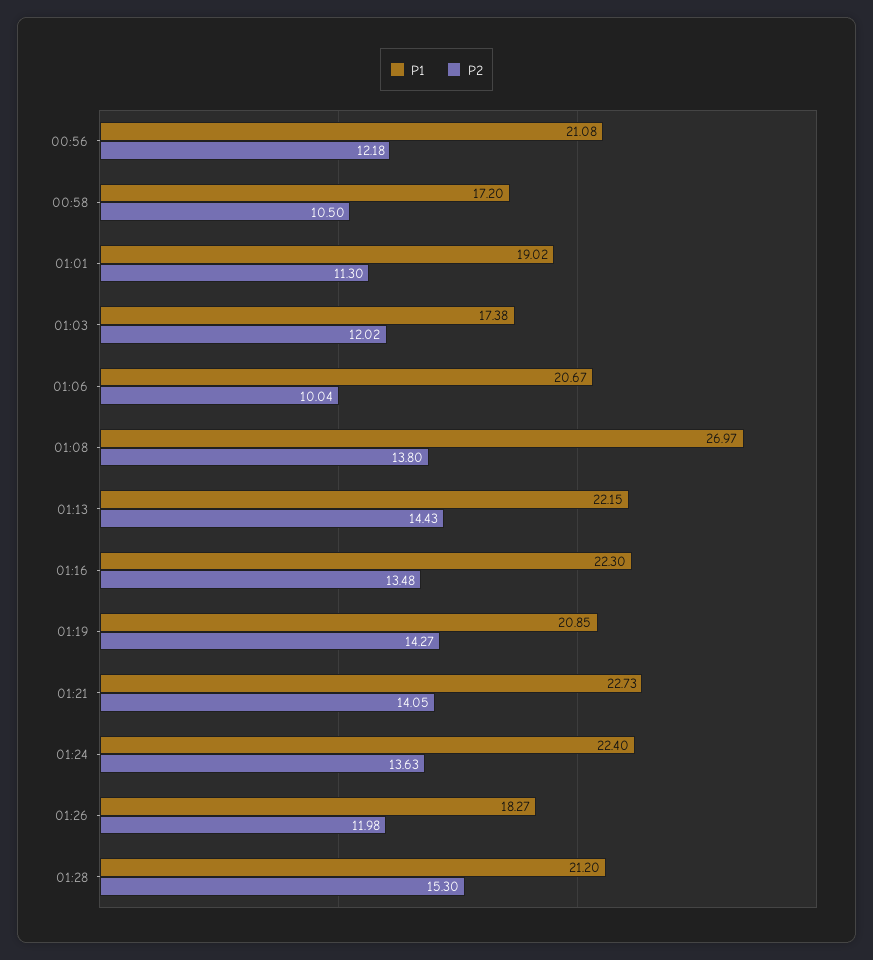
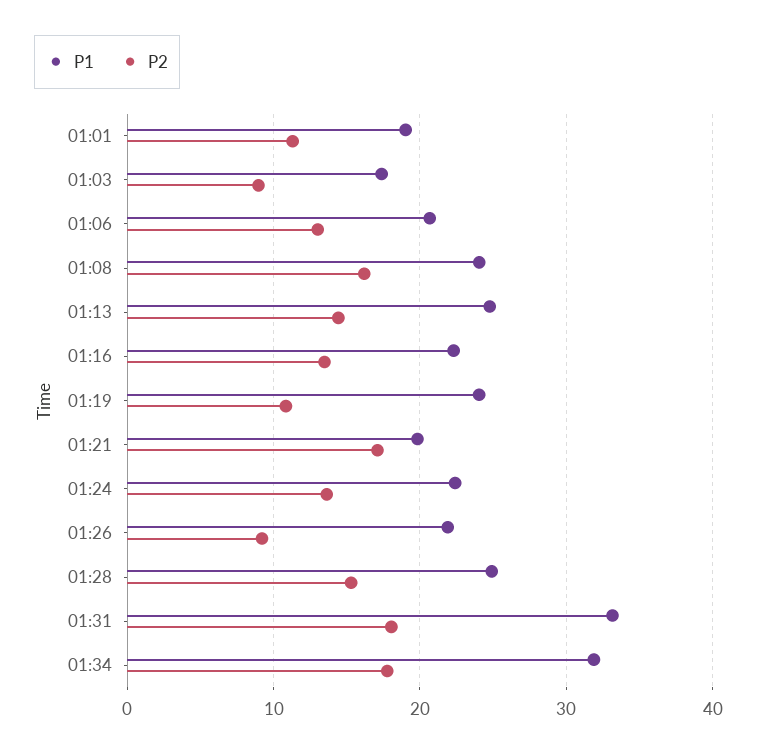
P1, 00:56: 21.08 -> none
P2, 00:56: 12.18 -> none
P1, 00:58: 17.2 -> none
P2, 00:58: 10.5 -> none
P2, 01:03: 12.02 -> 9
P2, 01:06: 10.04 -> 13
P1, 01:08: 26.97 -> 24
P2, 01:08: 13.8 -> 16
P1, 01:13: 22.15 -> 25
P1, 01:19: 20.85 -> 24
P2, 01:19: 14.27 -> 11
P1, 01:21: 22.73 -> 20
P2, 01:21: 14.05 -> 17
P1, 01:26: 18.27 -> 22
P2, 01:26: 11.98 -> 9
P1, 01:28: 21.2 -> 25
P1, 01:31: none -> 33
P2, 01:31: none -> 18
P1, 01:34: none -> 32
P2, 01:34: none -> 18

